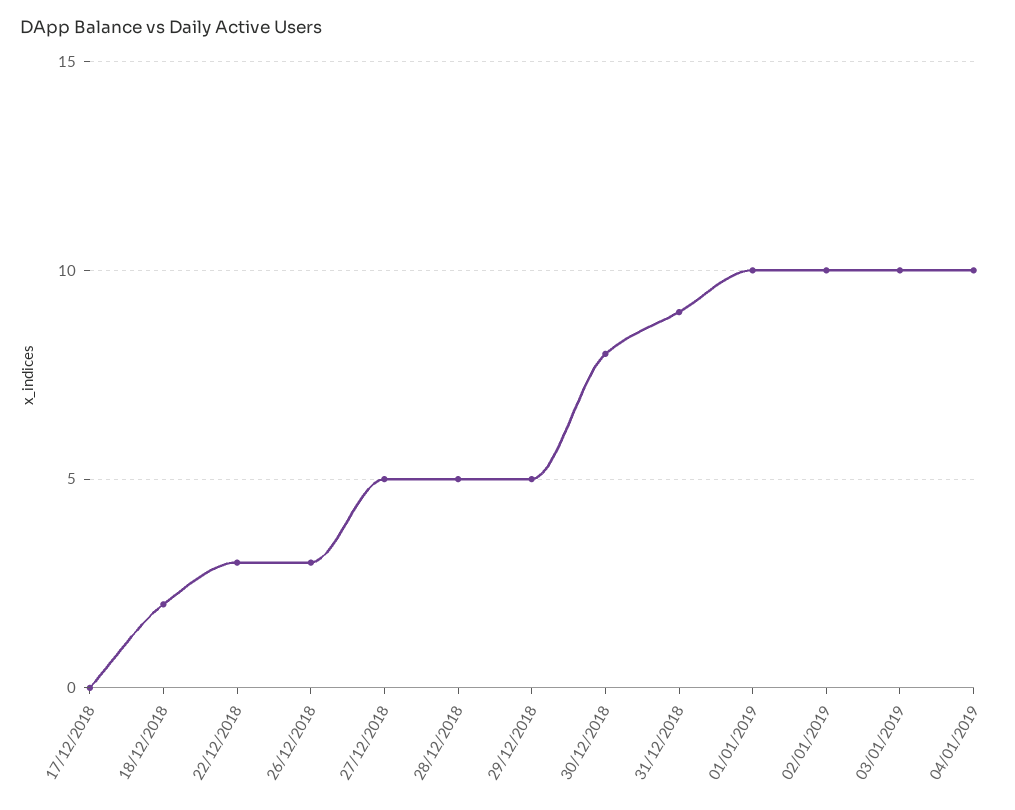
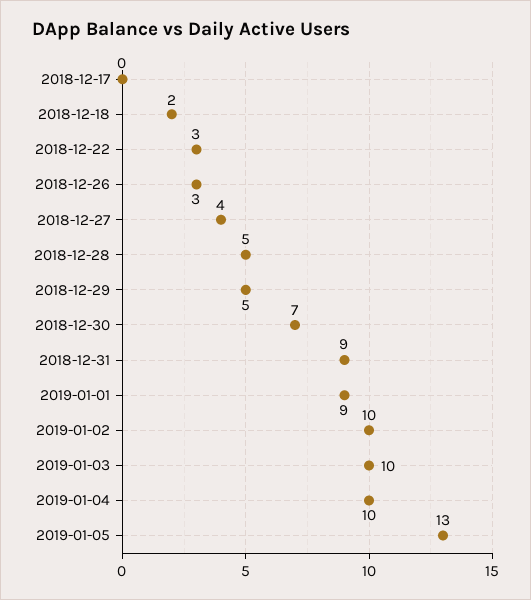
27/12/2018: 5 -> 4
30/12/2018: 8 -> 7
01/01/2019: 10 -> 9
2019-01-05: none -> 13

